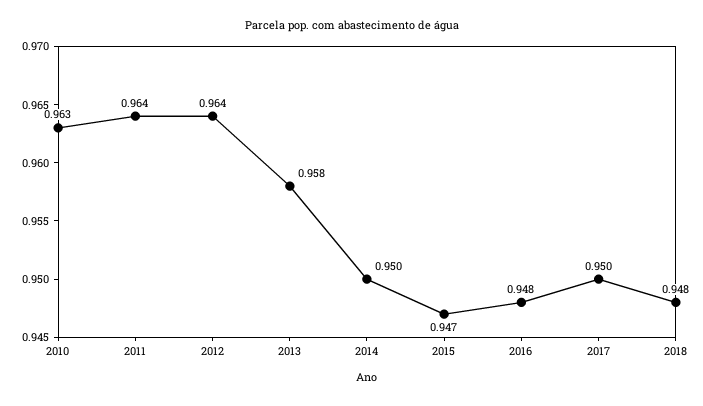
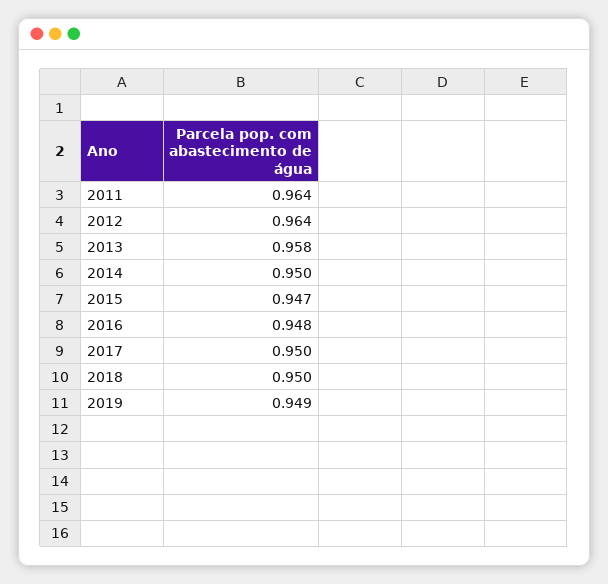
2010: 0.963 -> none
2018: 0.948 -> 0.95
2019: none -> 0.949

